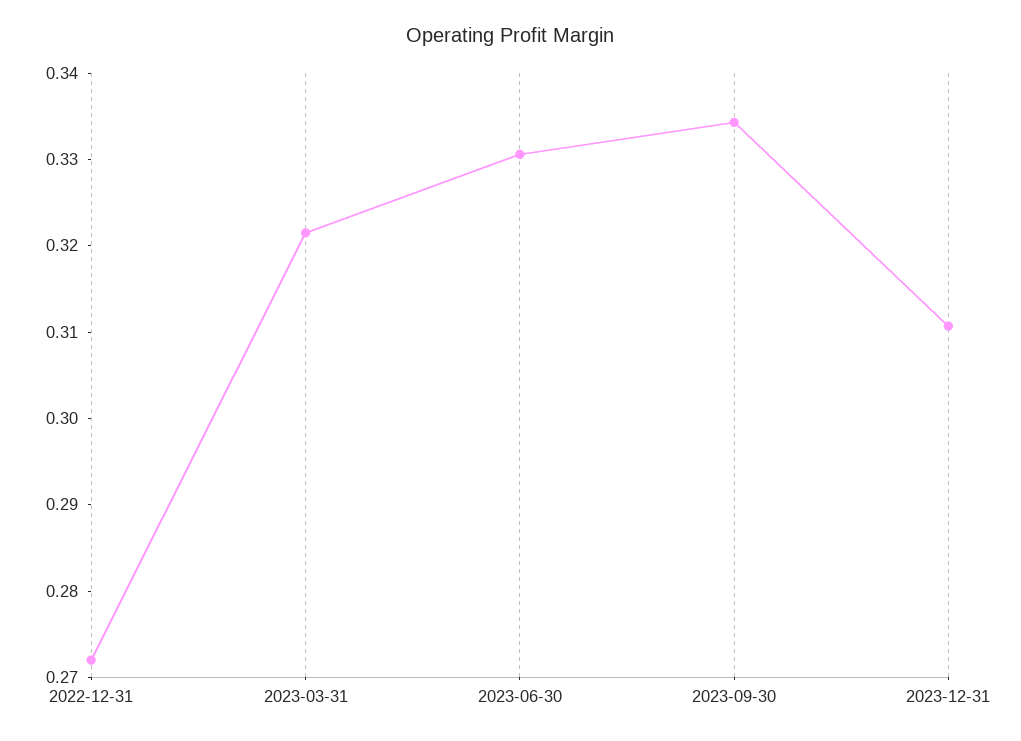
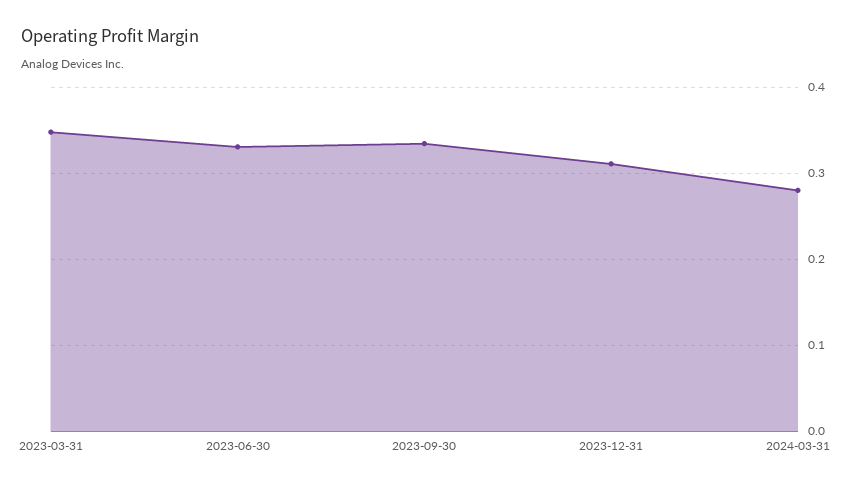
2022-12-31: 0.272 -> none
2023-03-31: 0.322 -> 0.35
2024-03-31: none -> 0.28

